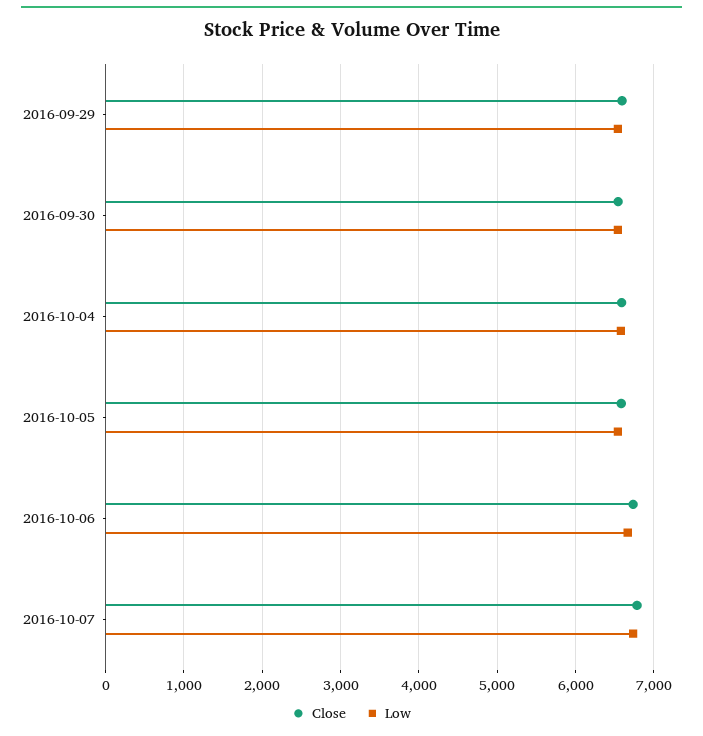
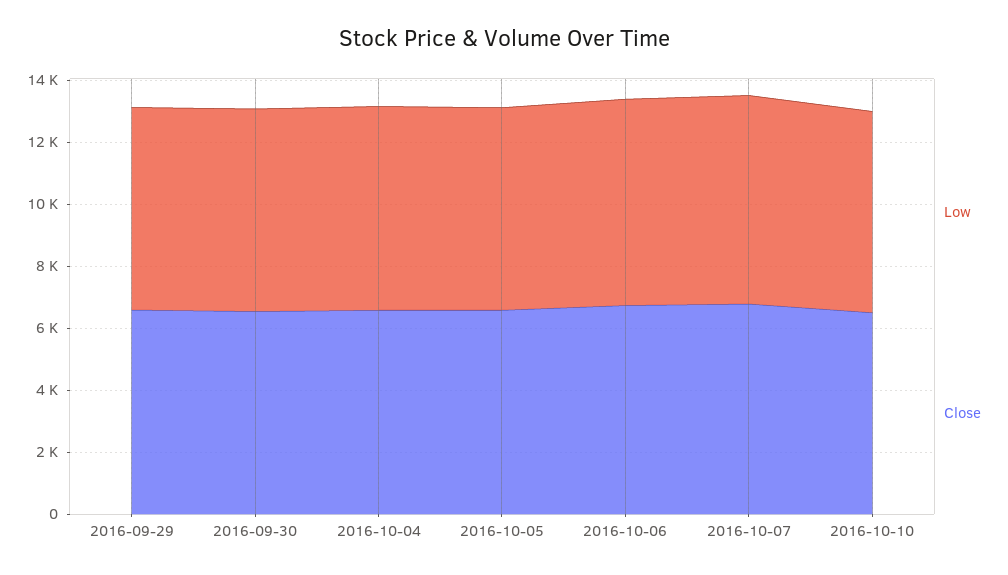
Low, 2016-10-10: none -> 6500
Close, 2016-10-10: none -> 6500

